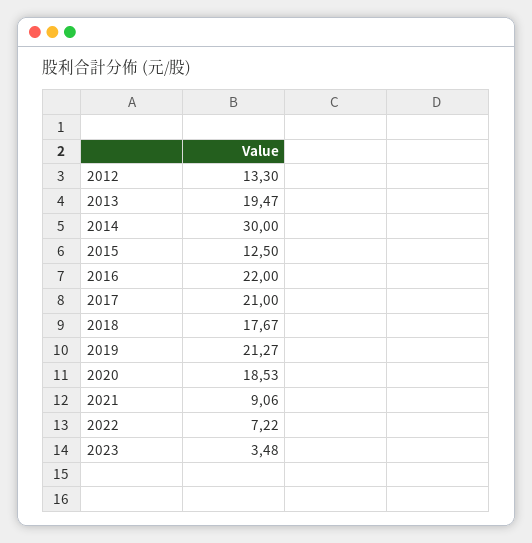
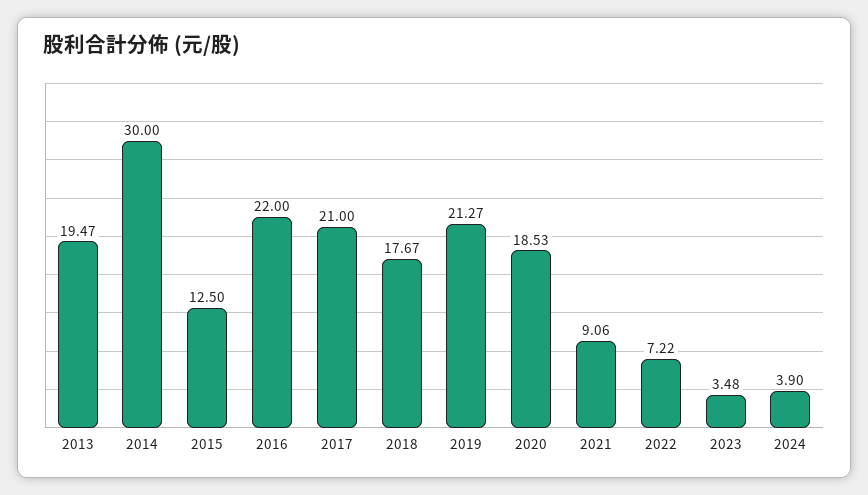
2012: 13.3 -> none
2024: none -> 3.9

